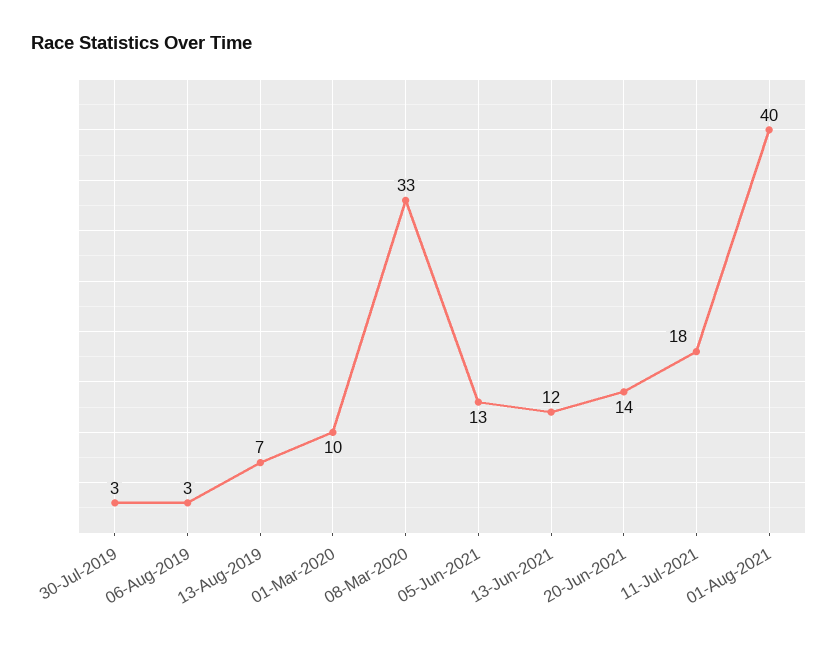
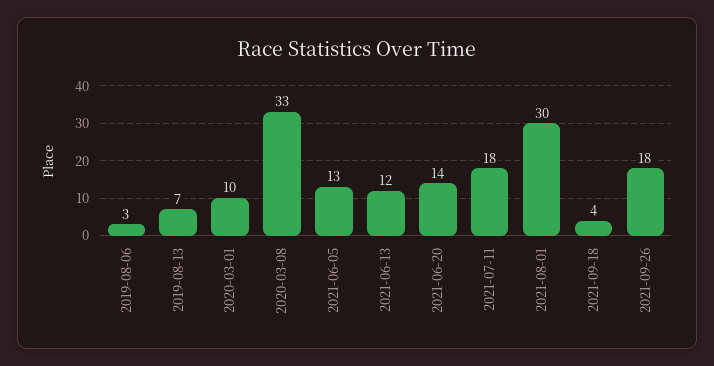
30-Jul-2019: 3 -> none
01-Aug-2021: 40 -> 30
2021-09-18: none -> 4
2021-09-26: none -> 18

